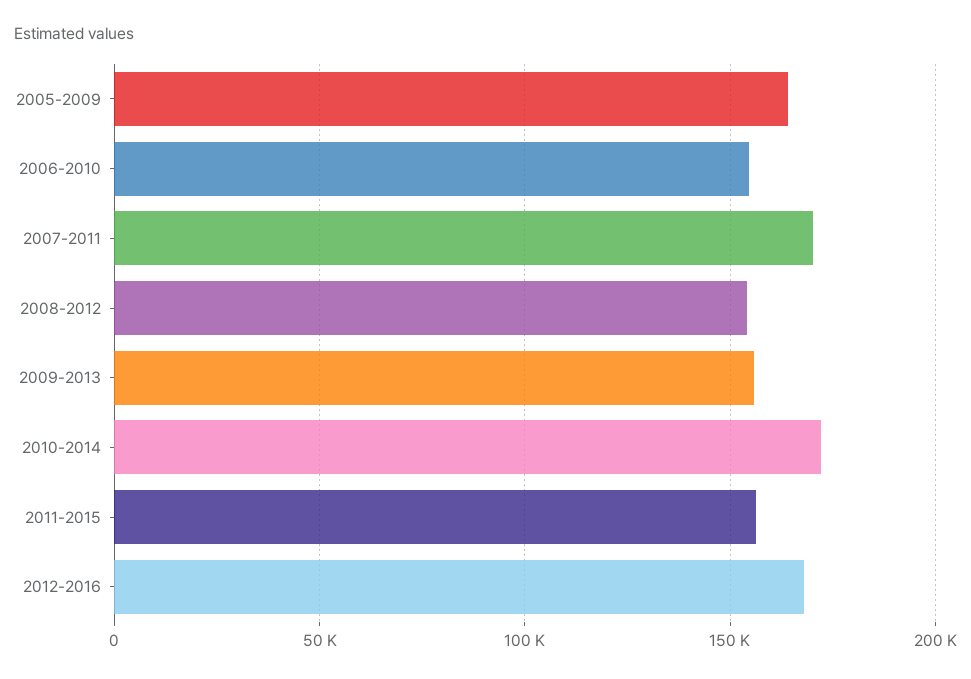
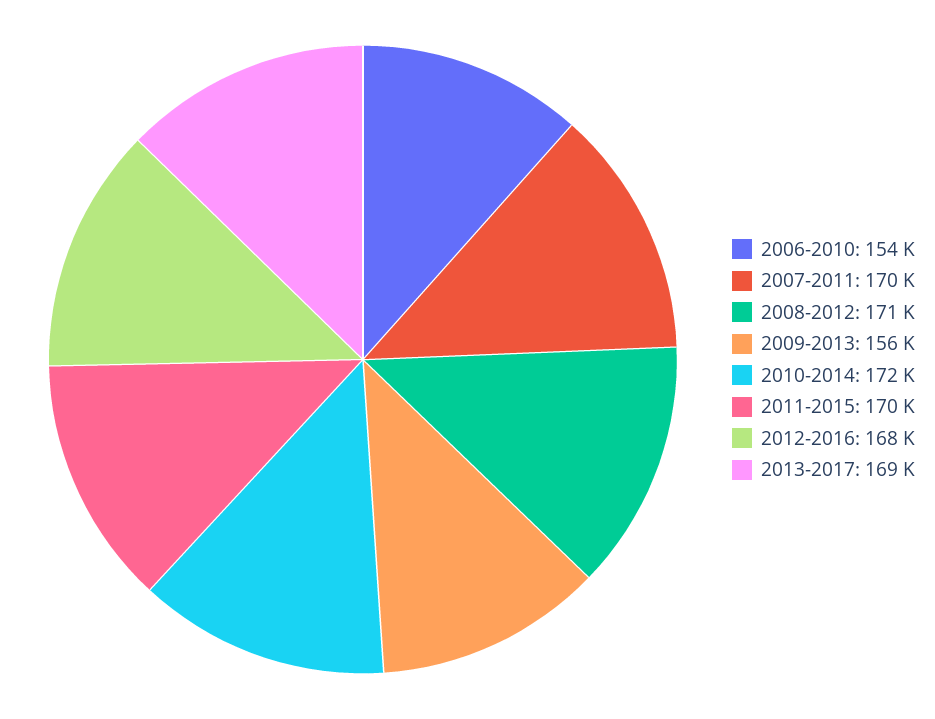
2005-2009: 165000 -> none
2008-2012: 155000 -> 171000
2011-2015: 155000 -> 170000
2013-2017: none -> 169000

